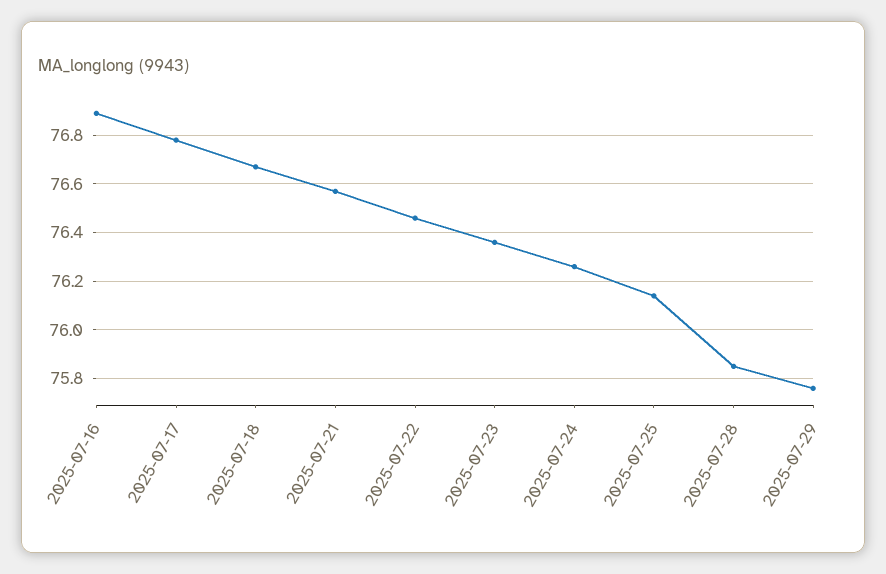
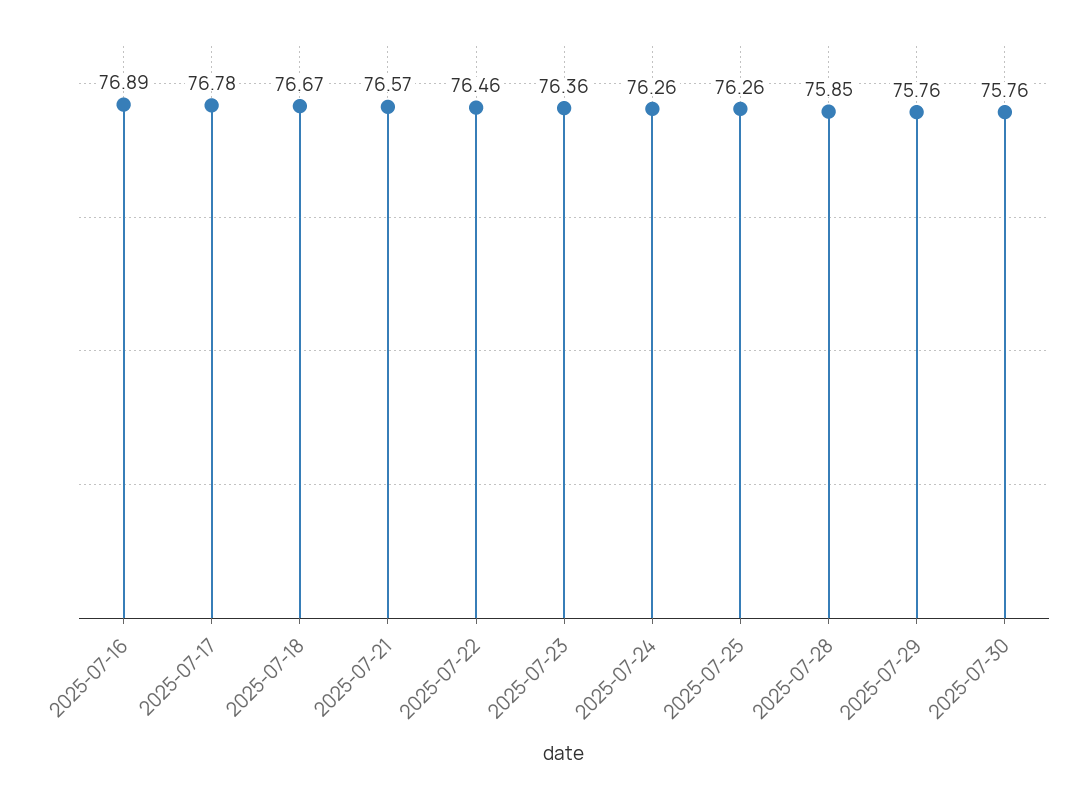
2025-07-25: 76.15 -> 76.26
2025-07-30: none -> 75.76

